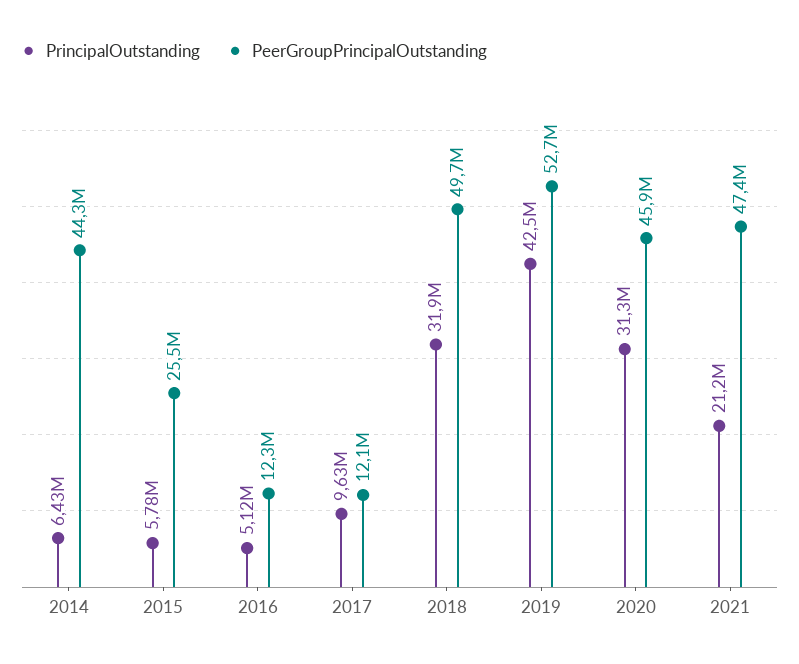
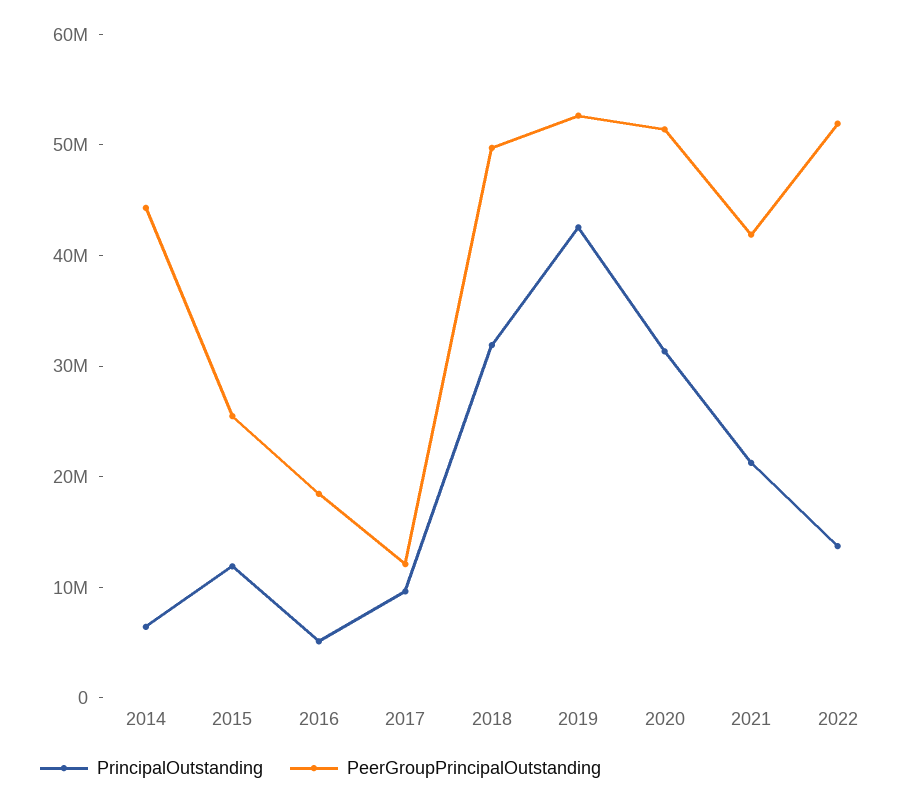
PrincipalOutstanding, 2015: 5780000 -> 12000000
PeerGroupPrincipalOutstanding, 2016: 12300000 -> 18000000
PeerGroupPrincipalOutstanding, 2020: 45900000 -> 52000000
PeerGroupPrincipalOutstanding, 2021: 47400000 -> 42000000
PrincipalOutstanding, 2022: none -> 14000000
PeerGroupPrincipalOutstanding, 2022: none -> 52000000

